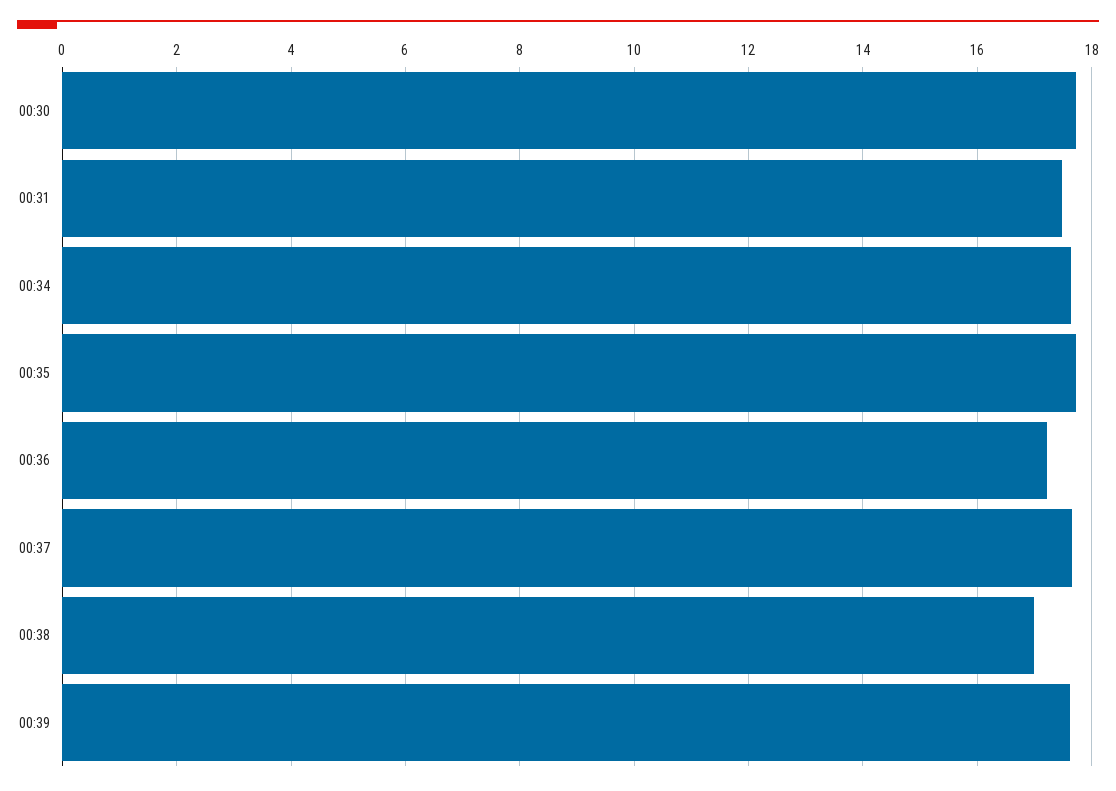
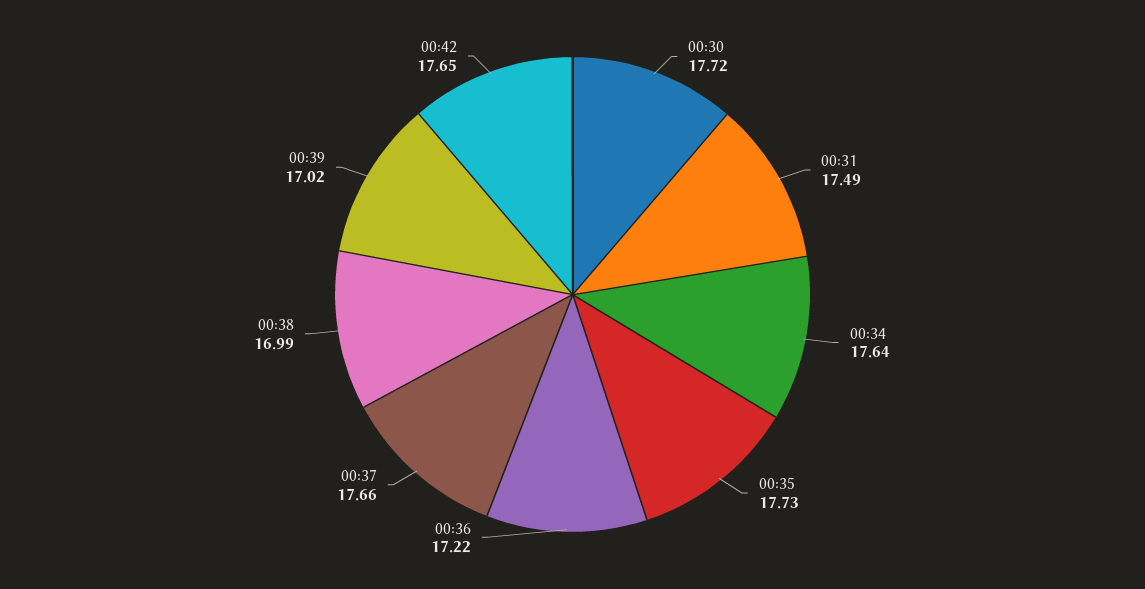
00:39: 17.6 -> 17.02
00:42: none -> 17.65

